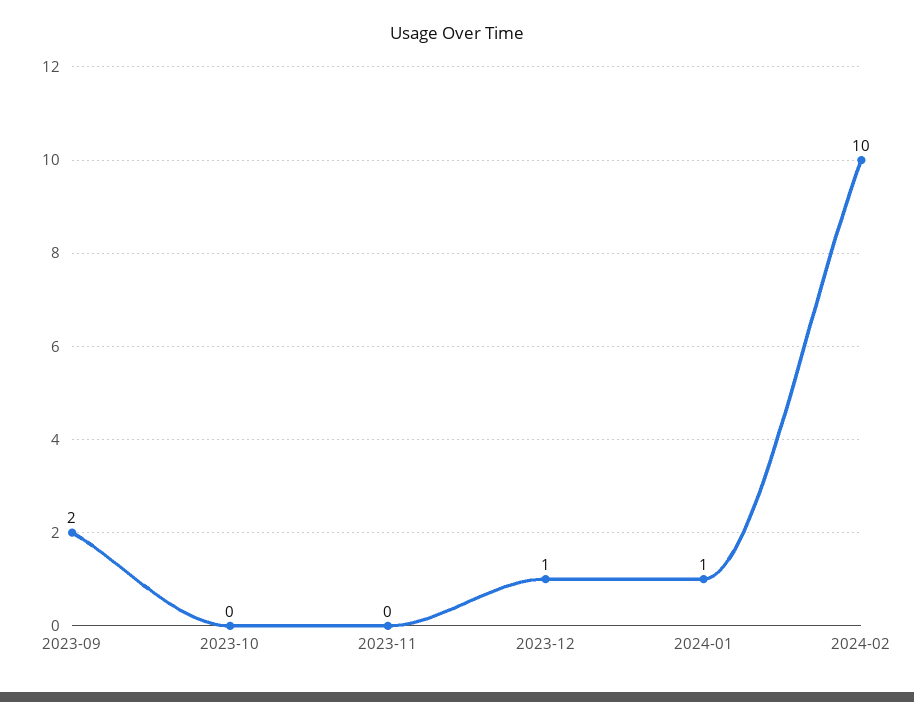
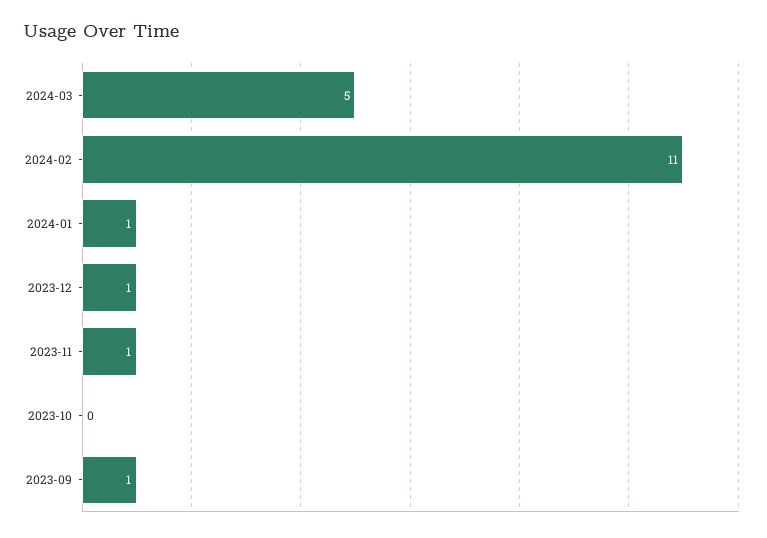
2023-09: 2 -> 1
2023-11: 0 -> 1
2024-02: 10 -> 11
2024-03: none -> 5

